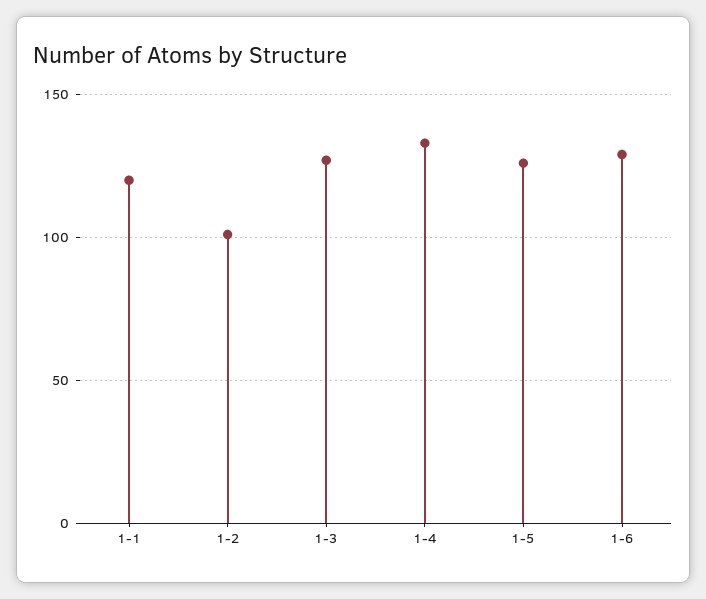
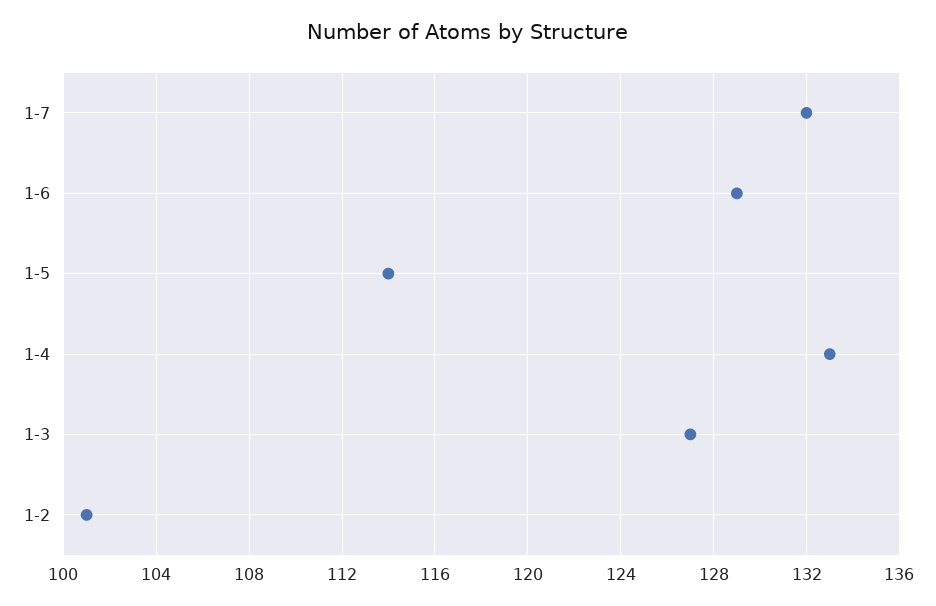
1-1: 120 -> none
1-5: 125 -> 114
1-7: none -> 132

